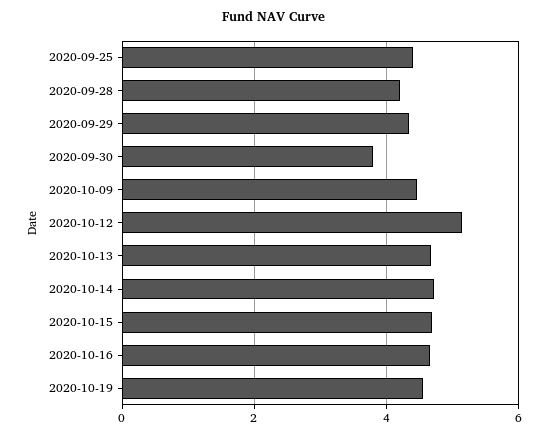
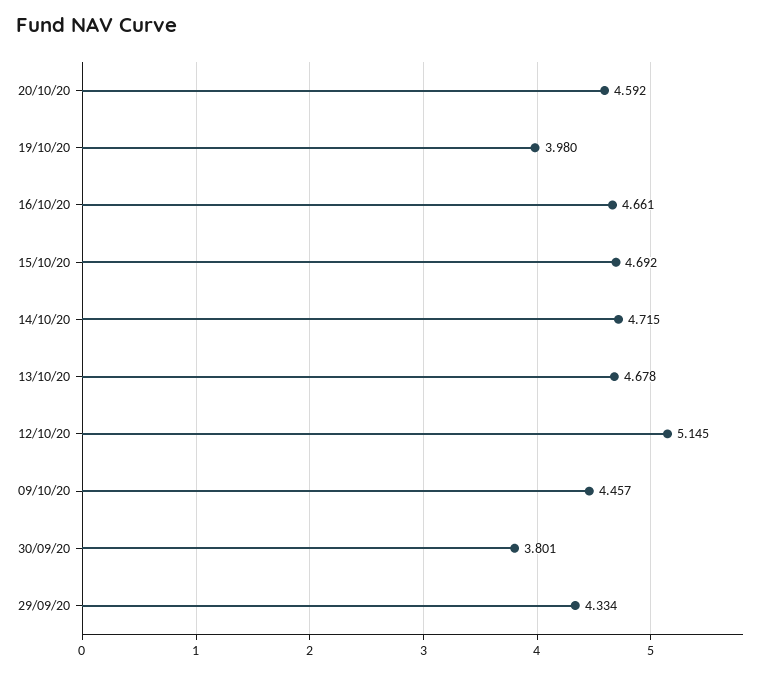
2020-09-25: 4.4 -> none
2020-09-28: 4.2 -> none
2020-10-19: 4.6 -> 3.98
20/10/20: none -> 4.592

